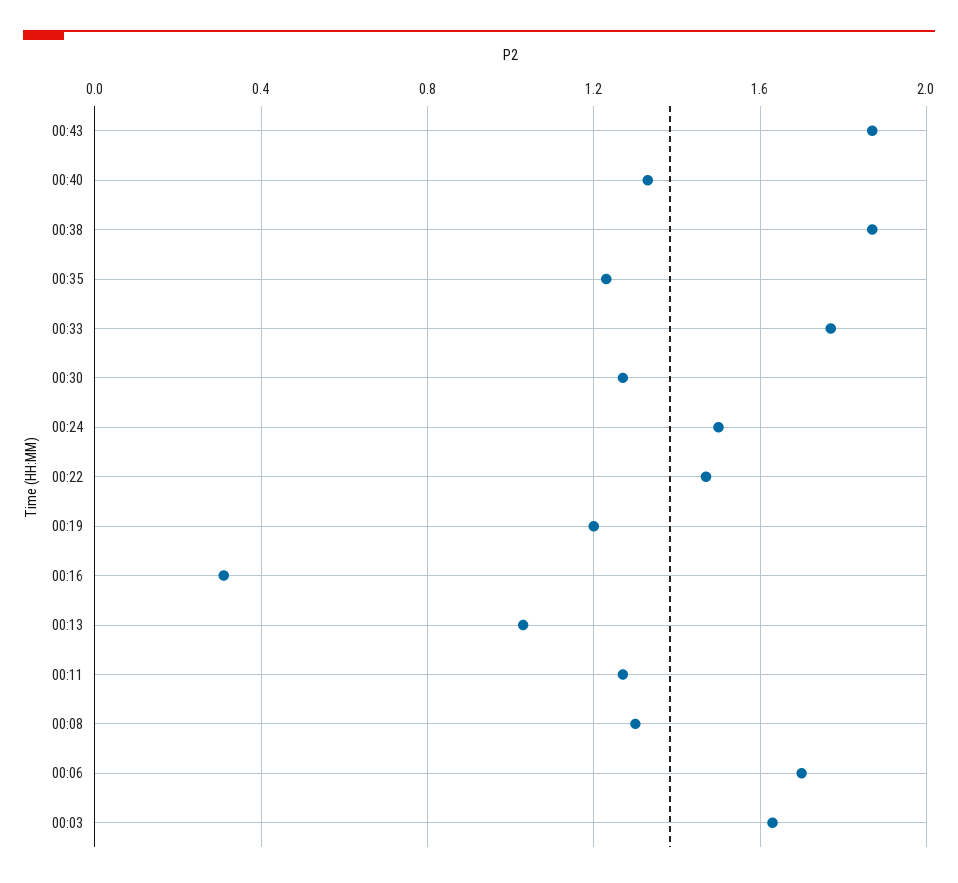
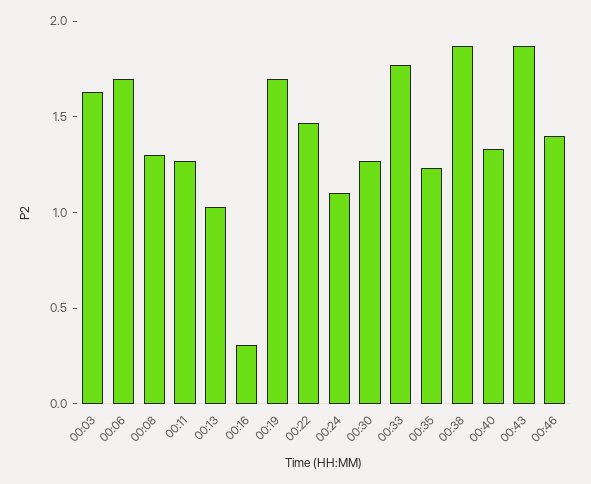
00:24: 1.5 -> 1.1
00:19: 1.2 -> 1.7
00:46: none -> 1.4

